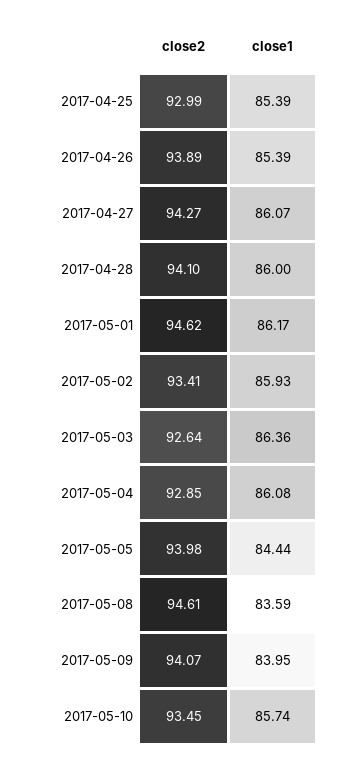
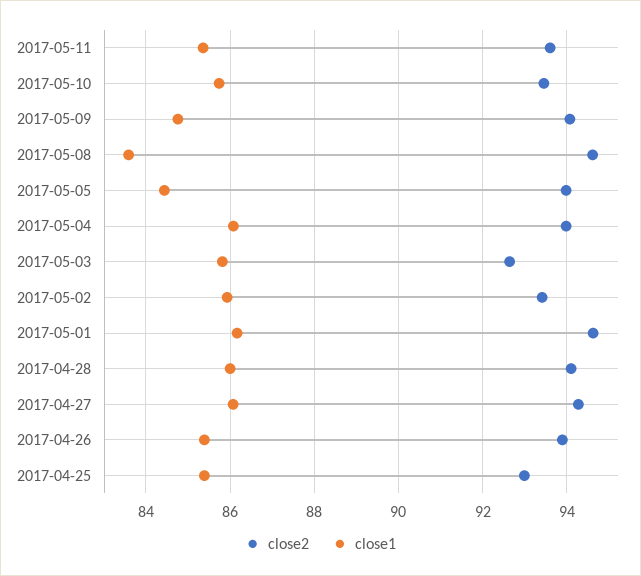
close1, 2017-05-03: 86.36 -> 85.8
close2, 2017-05-04: 92.85 -> 94
close1, 2017-05-09: 83.95 -> 84.8
close2, 2017-05-11: none -> 93.6
close1, 2017-05-11: none -> 85.4

